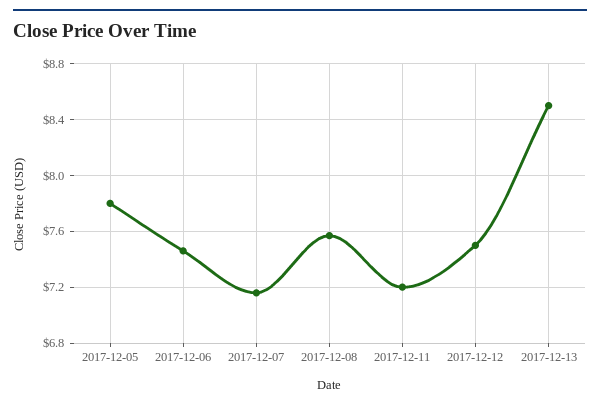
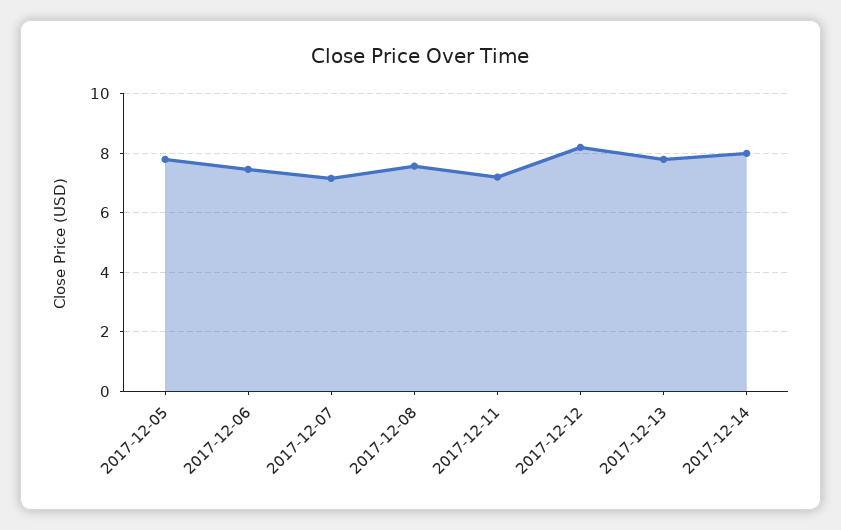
2017-12-12: 7.5 -> 8.25
2017-12-13: 8.5 -> 7.75
2017-12-14: none -> 8

